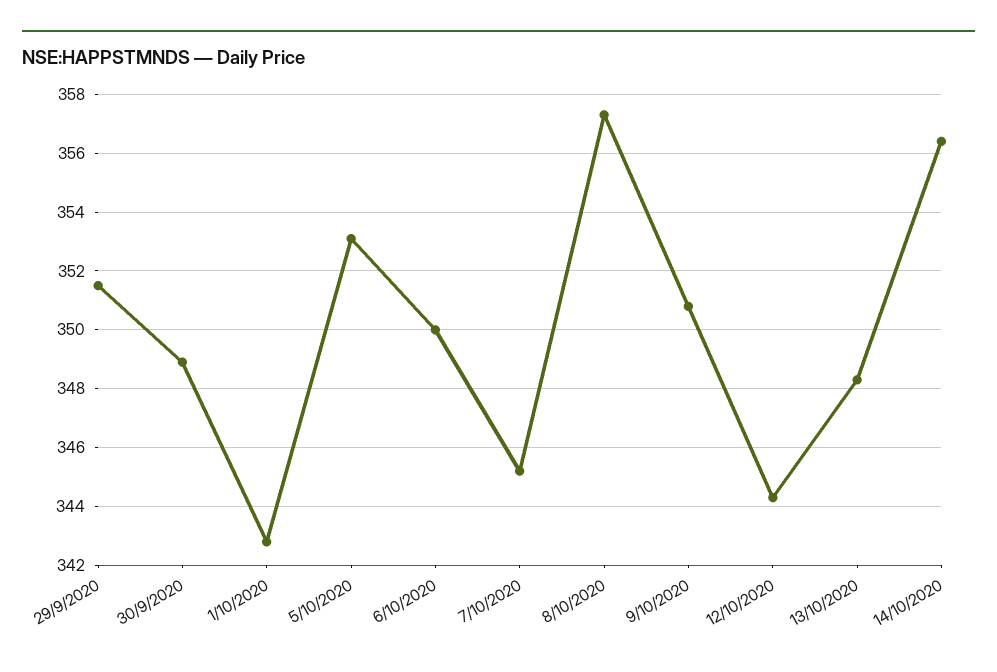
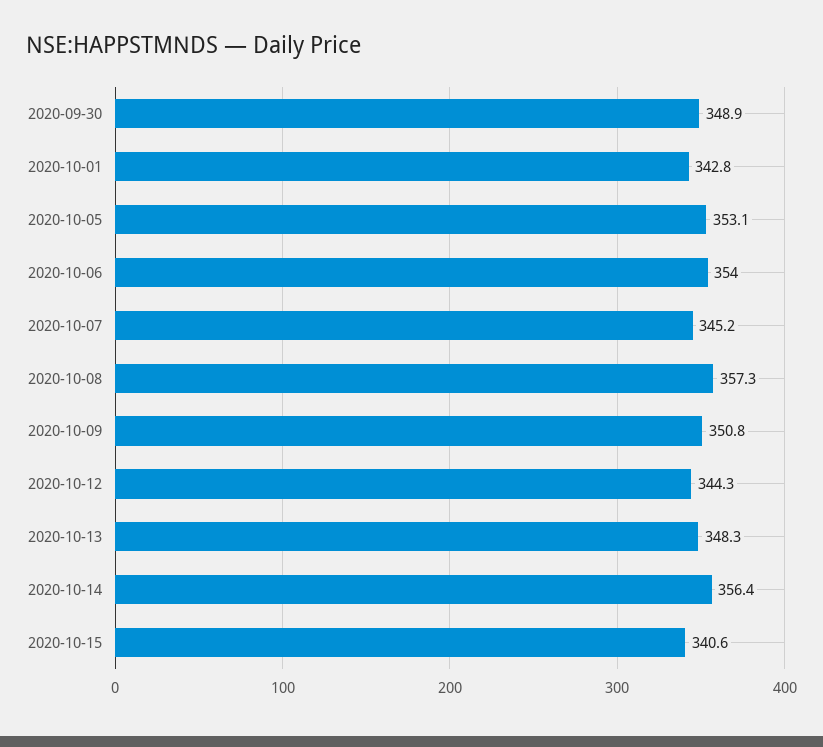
29/9/2020: 351.5 -> none
6/10/2020: 350 -> 354
2020-10-15: none -> 340.6

